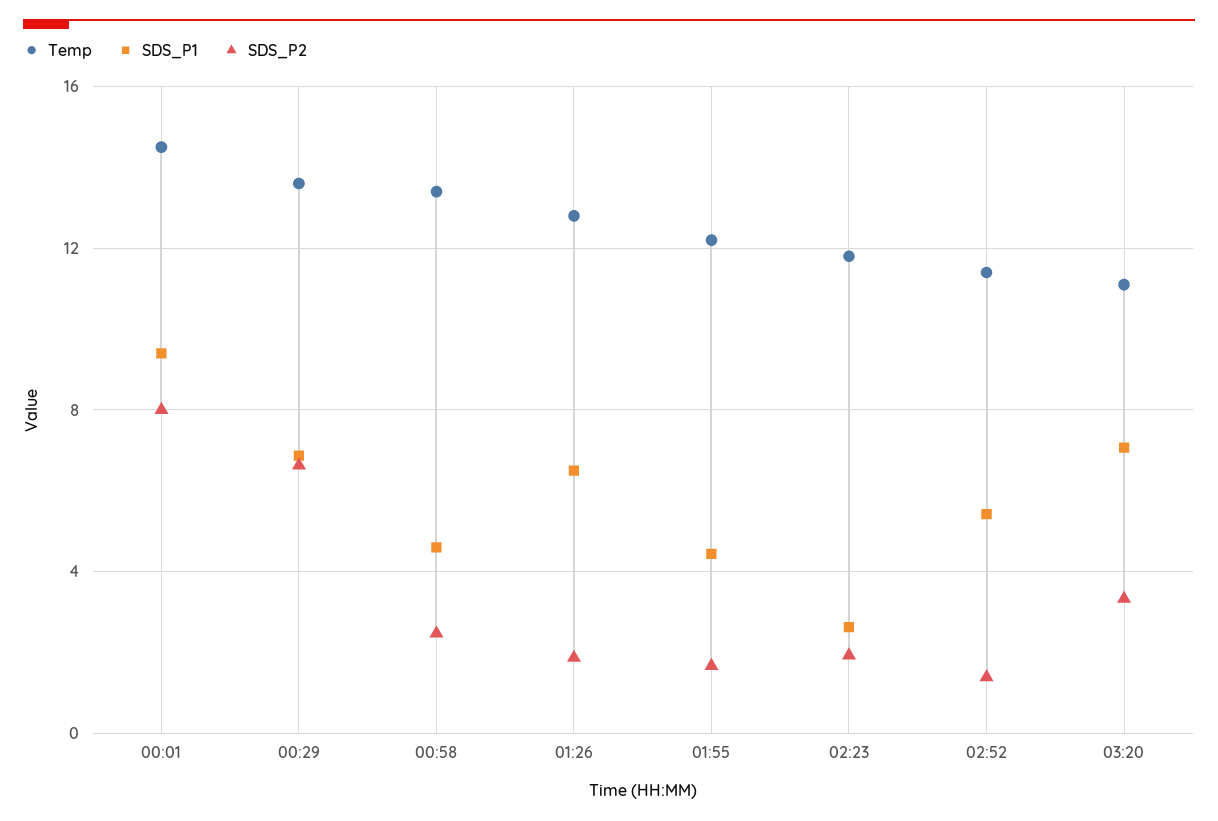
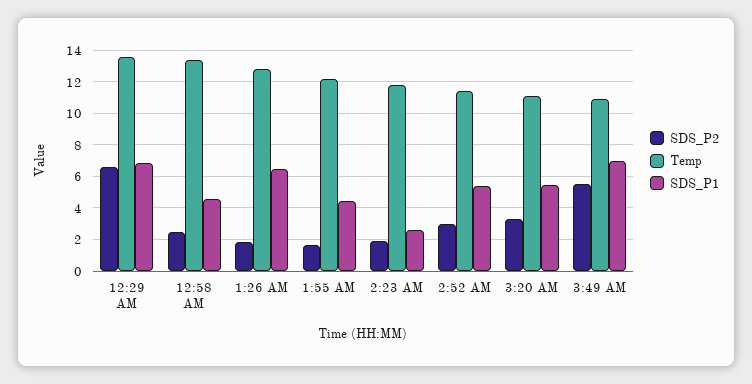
Temp, 00:01: 14.5 -> none
SDS_P1, 00:01: 9.5 -> none
SDS_P2, 00:01: 8 -> none
SDS_P2, 02:52: 1.5 -> 3
SDS_P1, 03:20: 7 -> 5.5
SDS_P2, 3:49 AM: none -> 5.5
Temp, 3:49 AM: none -> 11
SDS_P1, 3:49 AM: none -> 7

